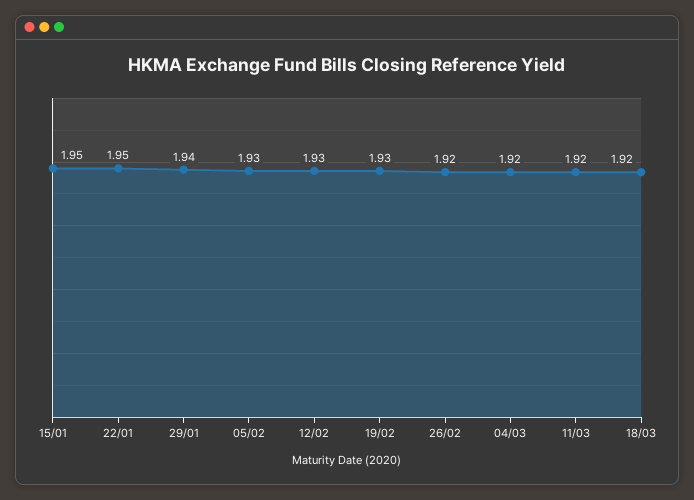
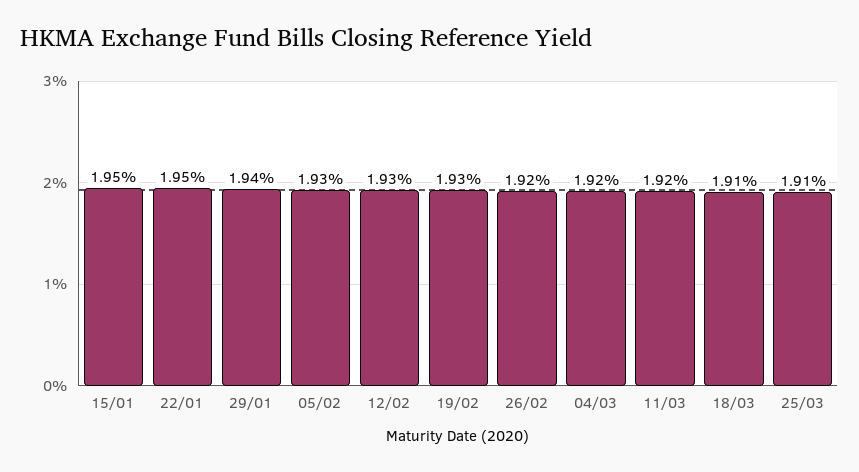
18/03: 1.92 -> 1.91
25/03: none -> 1.91

